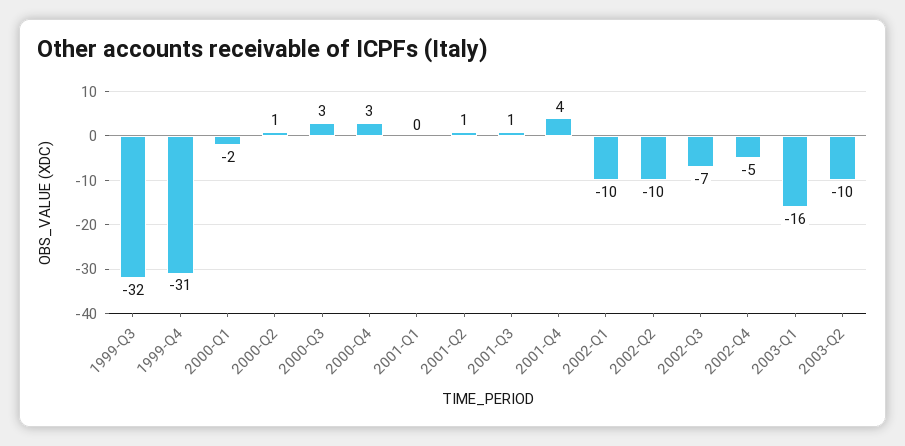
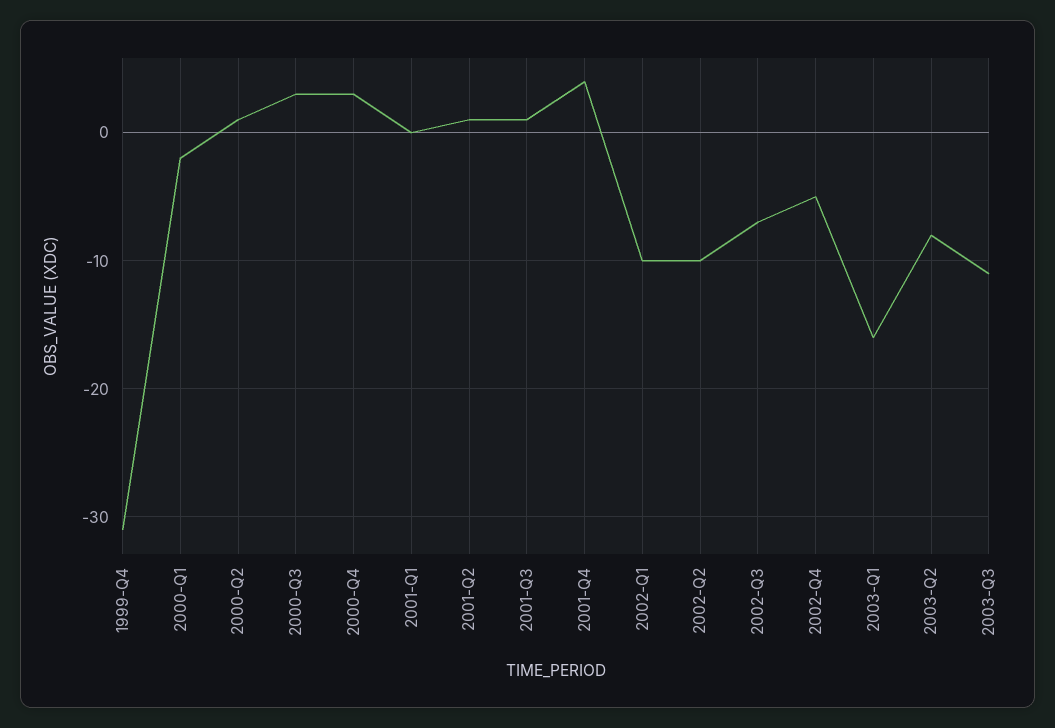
1999-Q3: -32 -> none
2003-Q2: -10 -> -8
2003-Q3: none -> -11

